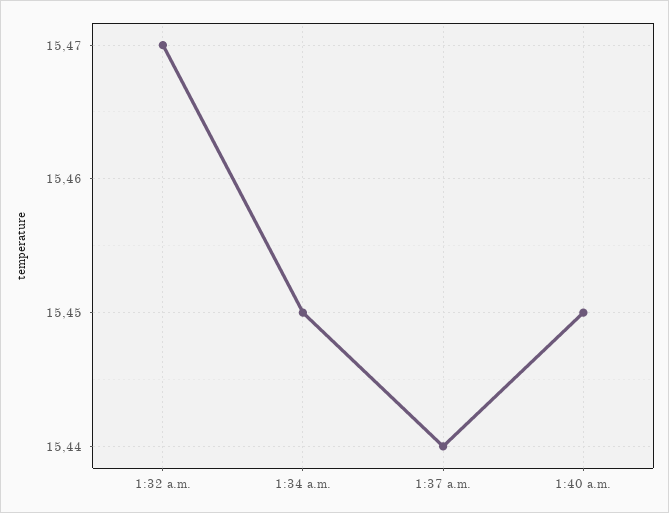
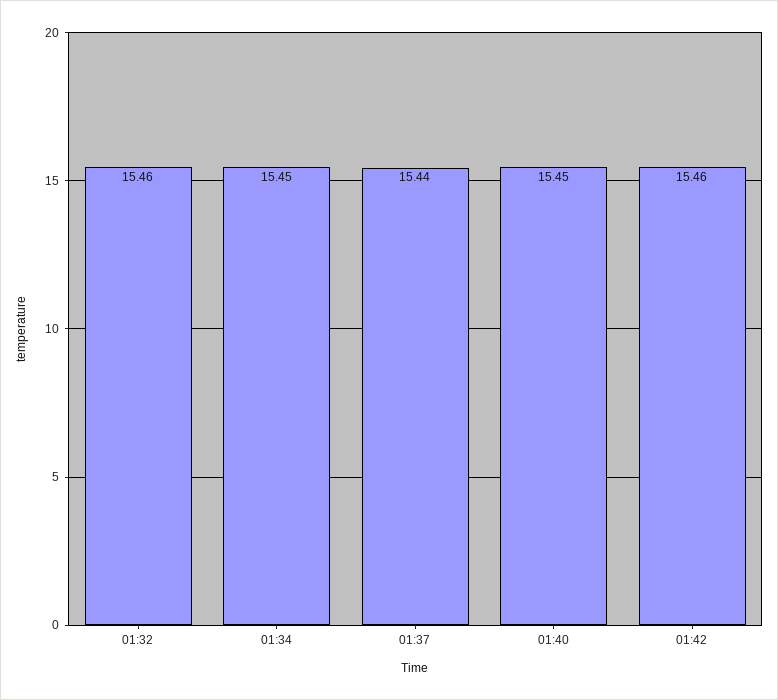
1:32 a.m.: 15.47 -> 15.46
01:42: none -> 15.46

